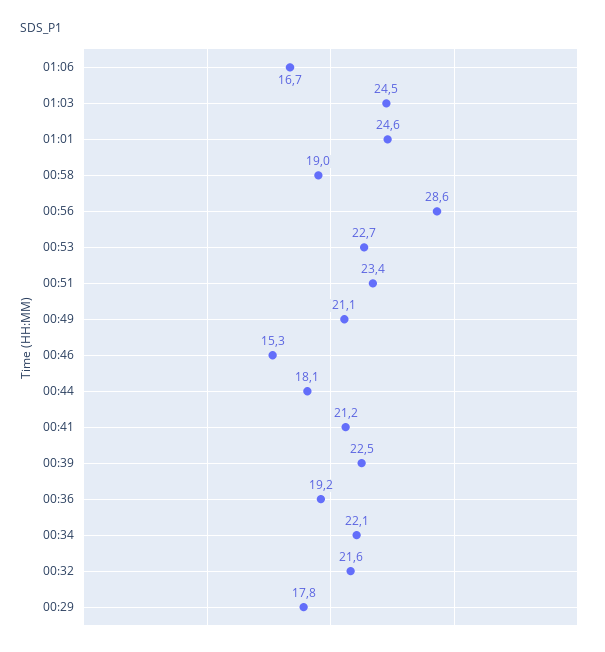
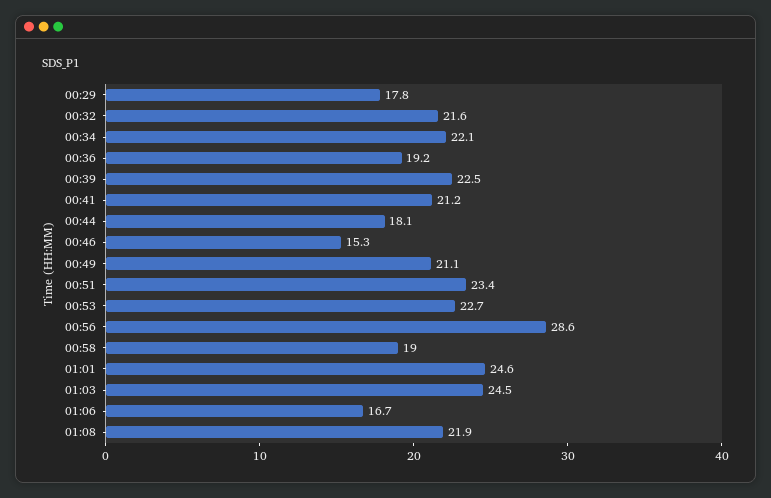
01:08: none -> 21.9

